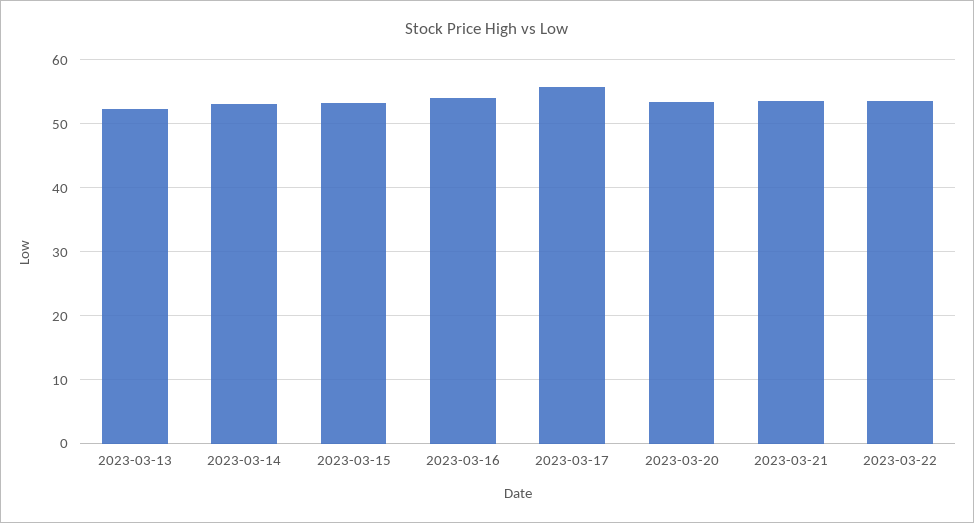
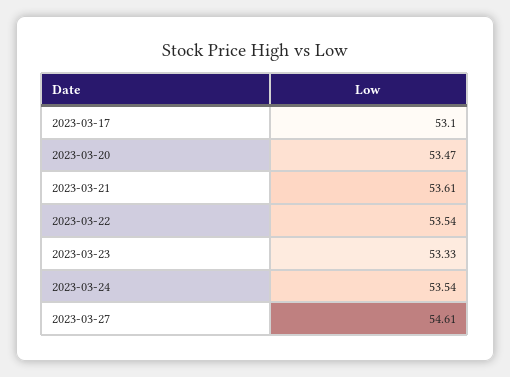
2023-03-13: 52 -> none
2023-03-14: 53 -> none
2023-03-15: 53 -> none
2023-03-16: 54 -> none
2023-03-17: 56 -> 53.1
2023-03-23: none -> 53.33
2023-03-24: none -> 53.54
2023-03-27: none -> 54.61

